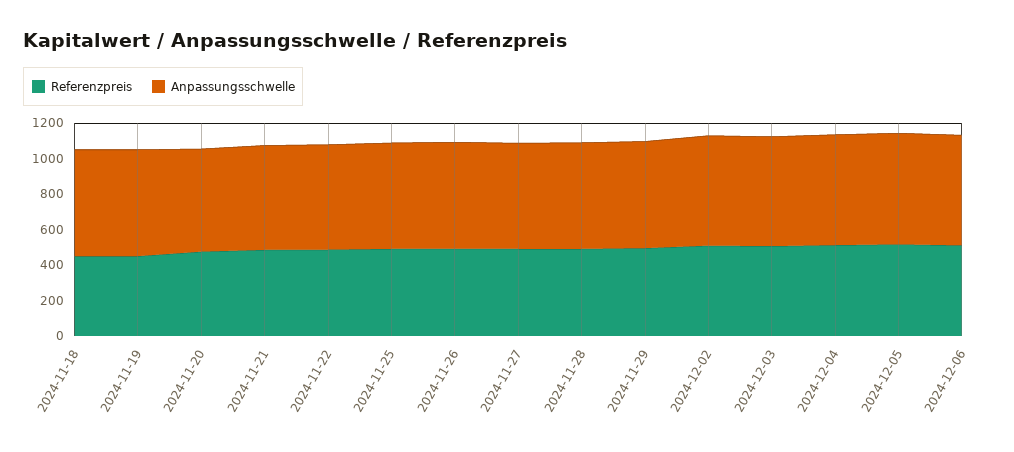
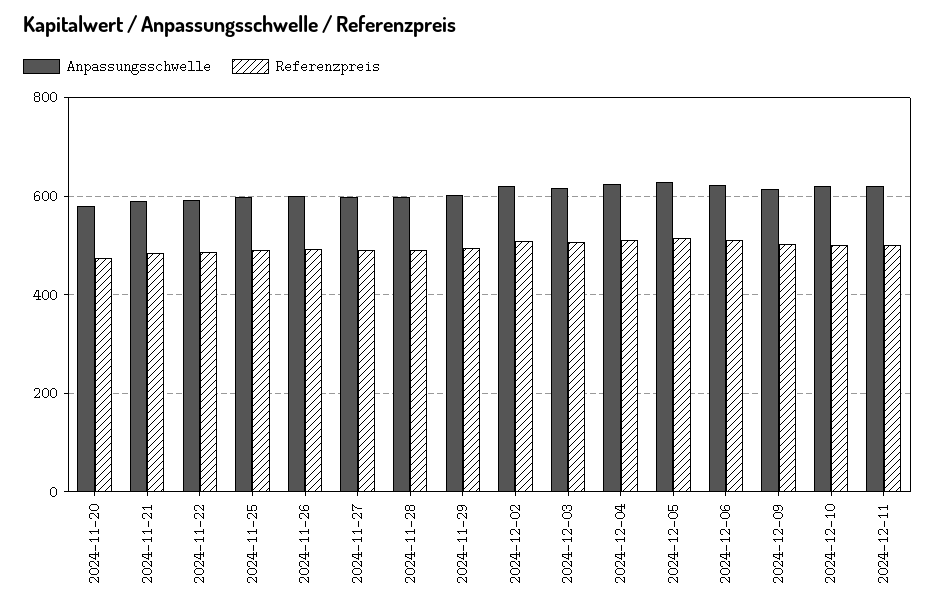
Referenzpreis, 2024-11-18: 450 -> none
Anpassungsschwelle, 2024-11-18: 600 -> none
Referenzpreis, 2024-11-19: 450 -> none
Anpassungsschwelle, 2024-11-19: 600 -> none
Anpassungsschwelle, 2024-12-09: none -> 620
Referenzpreis, 2024-12-09: none -> 500
Anpassungsschwelle, 2024-12-10: none -> 620
Referenzpreis, 2024-12-10: none -> 500
Anpassungsschwelle, 2024-12-11: none -> 620
Referenzpreis, 2024-12-11: none -> 500

